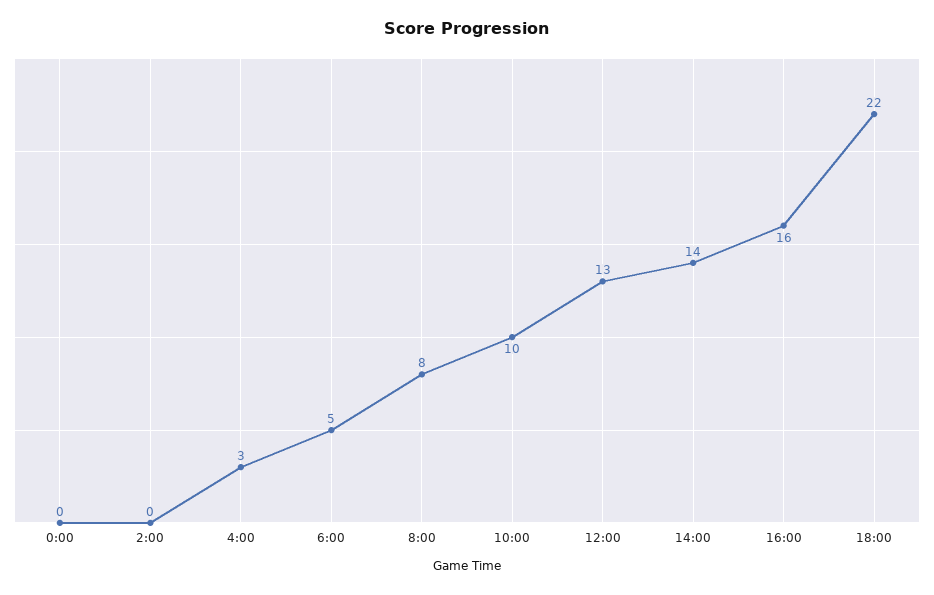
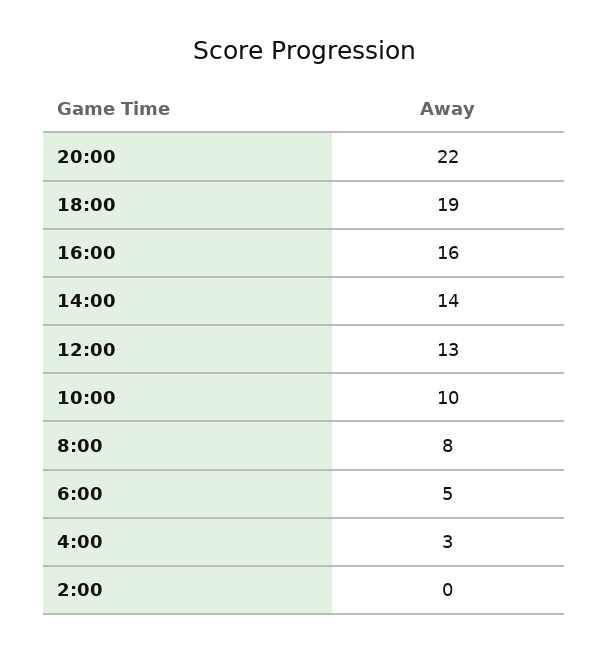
0:00: 0 -> none
18:00: 22 -> 19
20:00: none -> 22

